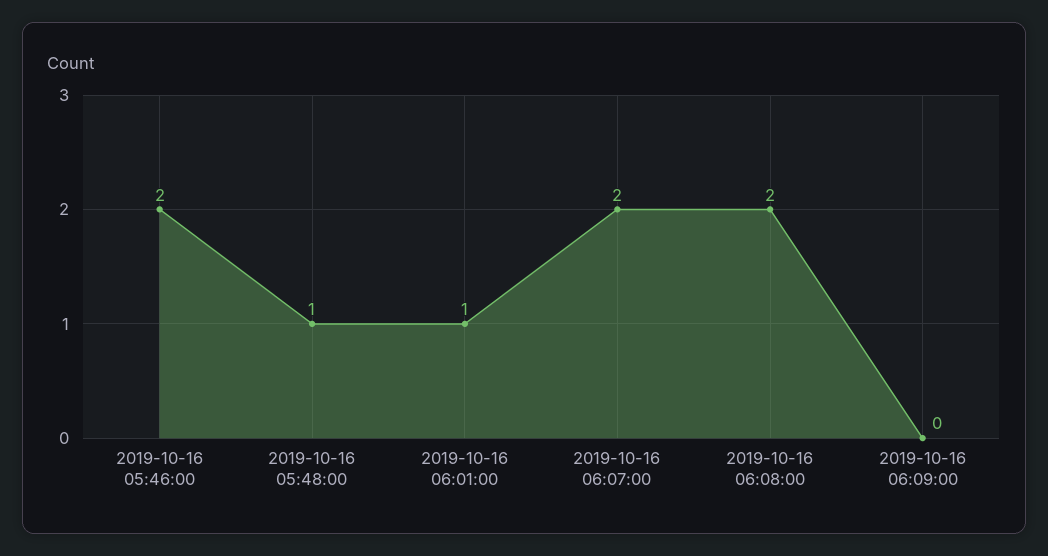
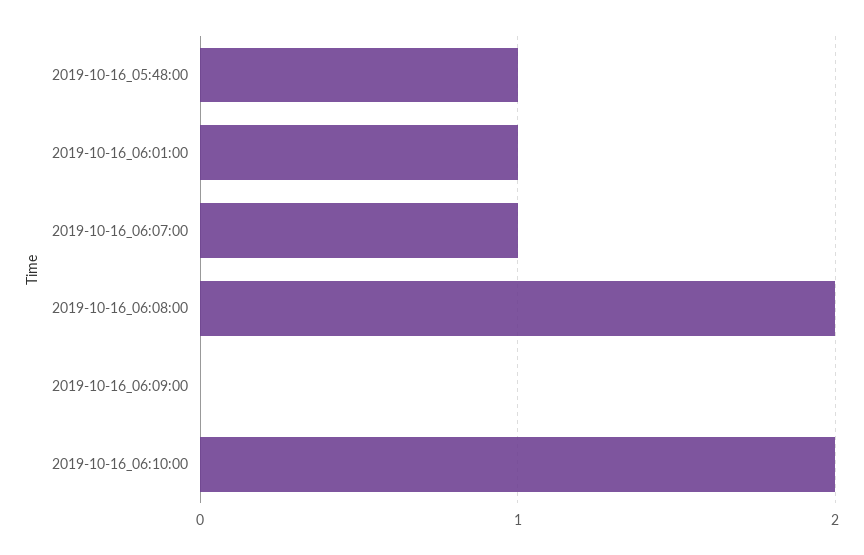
2019-10-16 05:46:00: 2 -> none
2019-10-16 06:07:00: 2 -> 1
2019-10-16_06:10:00: none -> 2

